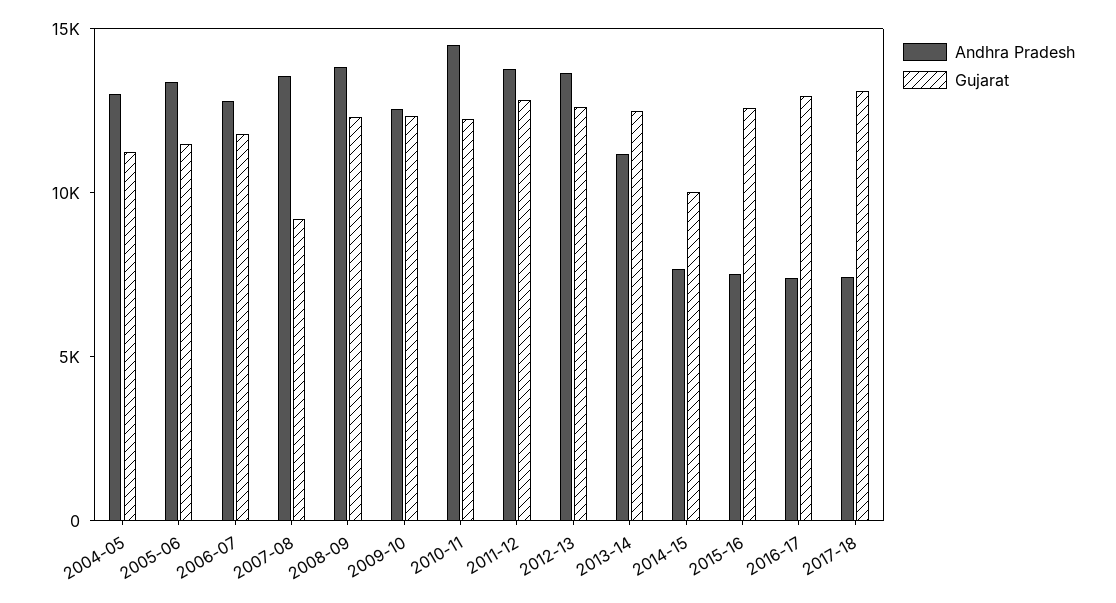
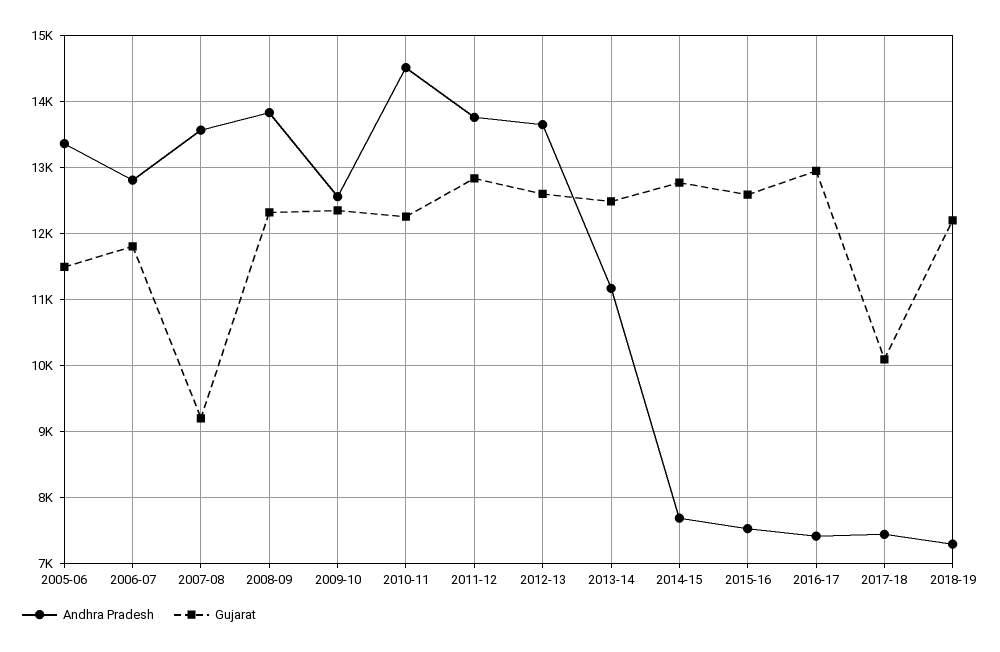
Andhra Pradesh, 2004-05: 13000 -> none
Gujarat, 2004-05: 11000 -> none
Gujarat, 2014-15: 10000 -> 12800
Gujarat, 2017-18: 13000 -> 10100
Andhra Pradesh, 2018-19: none -> 7300
Gujarat, 2018-19: none -> 12200

